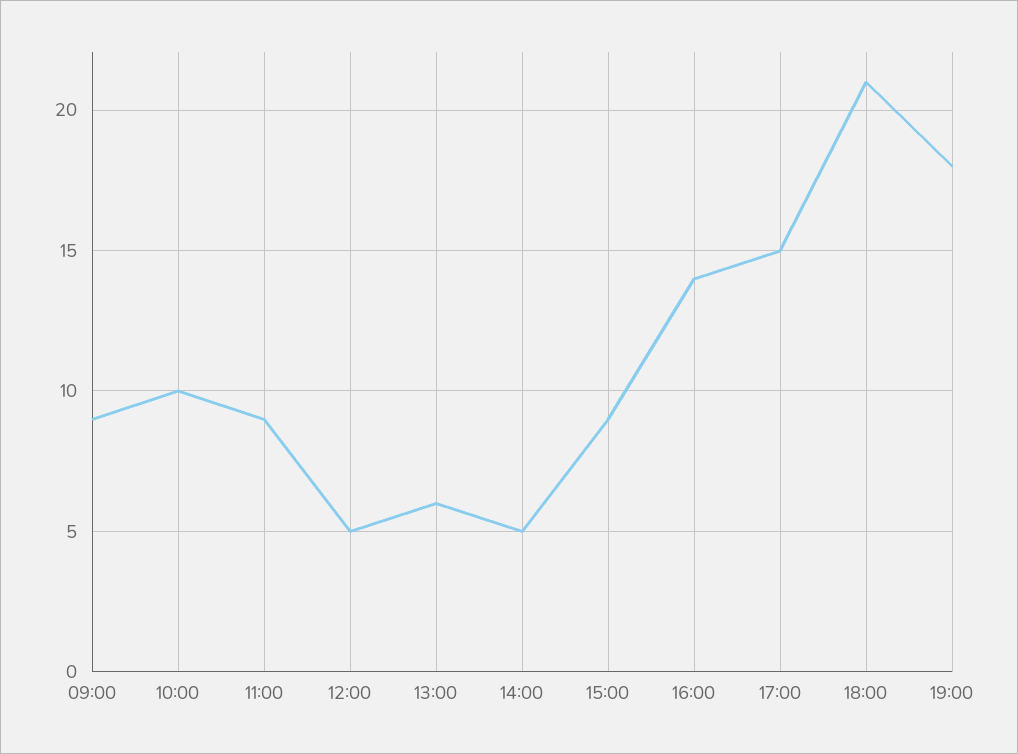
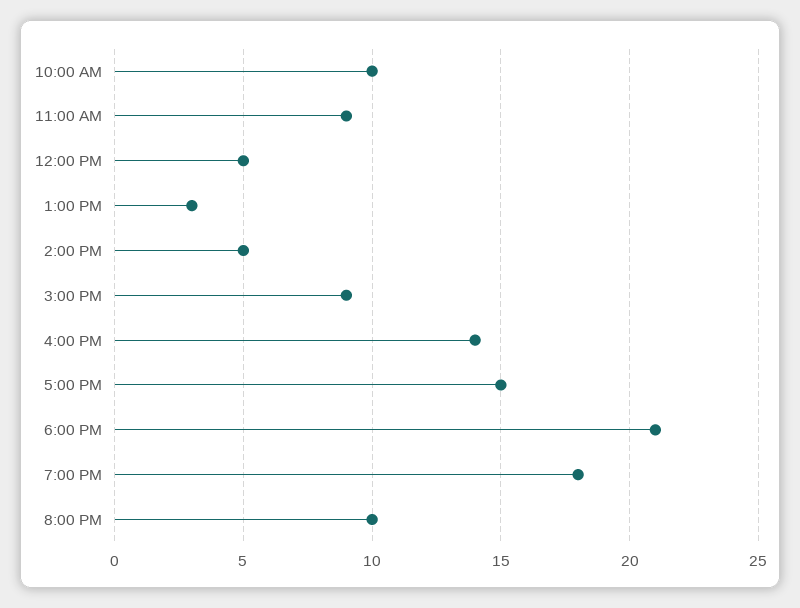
09:00: 9 -> none
13:00: 6 -> 3
8:00 PM: none -> 10

